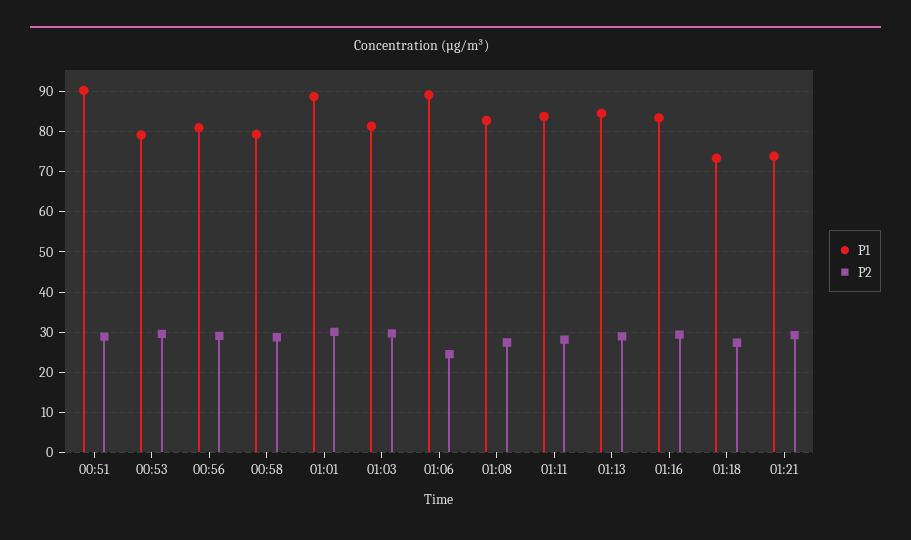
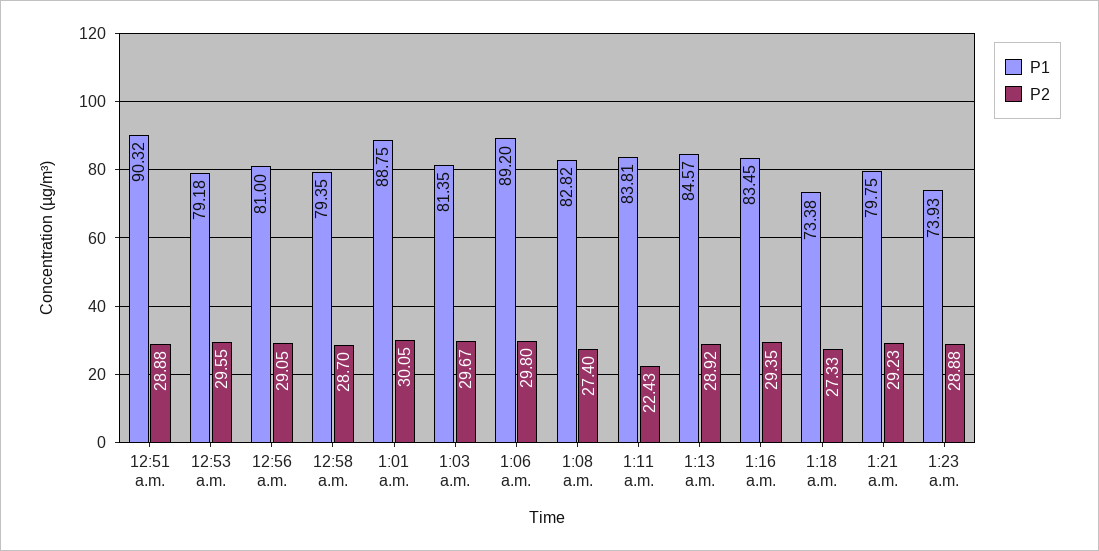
P2, 01:06: 24 -> 29.8
P2, 01:11: 28 -> 22.43
P1, 01:21: 74 -> 79.75
P1, 1:23 a.m.: none -> 73.93
P2, 1:23 a.m.: none -> 28.88

